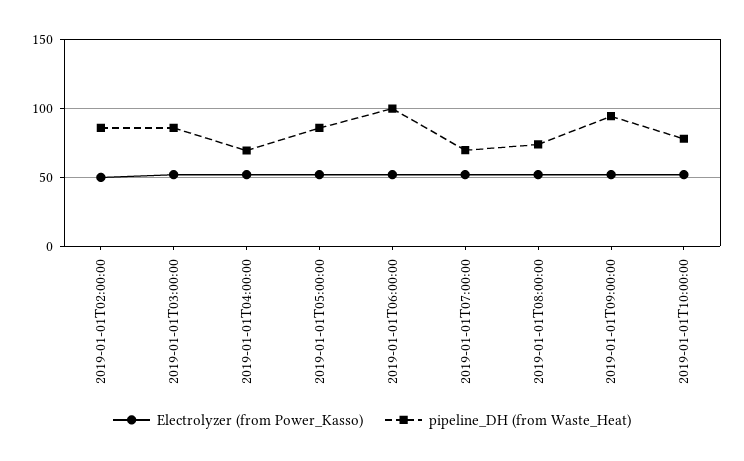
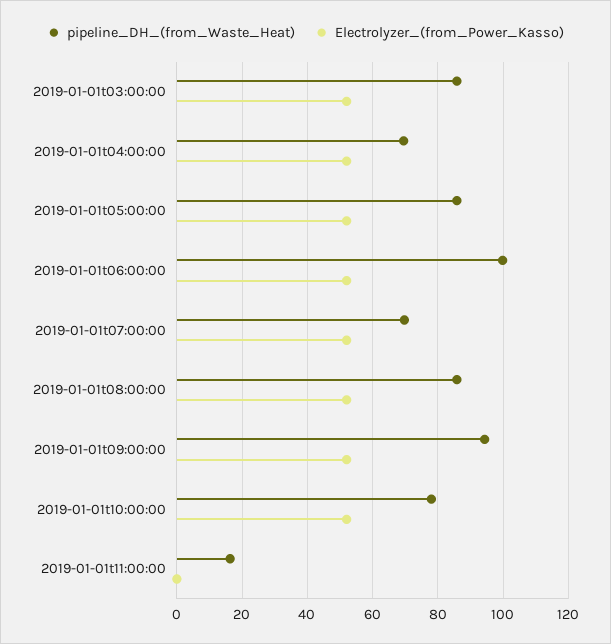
Electrolyzer (from Power_Kasso), 2019-01-01T02:00:00: 50 -> none
pipeline_DH (from Waste_Heat), 2019-01-01T02:00:00: 85 -> none
pipeline_DH (from Waste_Heat), 2019-01-01T08:00:00: 75 -> 86
pipeline_DH (from Waste_Heat), 2019-01-01t11:00:00: none -> 16
Electrolyzer (from Power_Kasso), 2019-01-01t11:00:00: none -> 0

